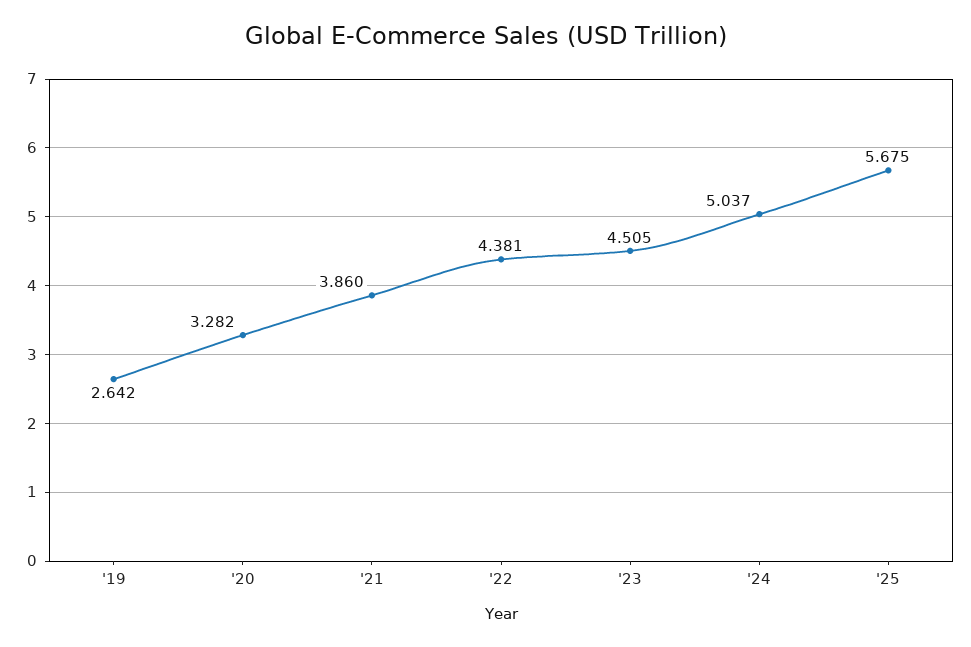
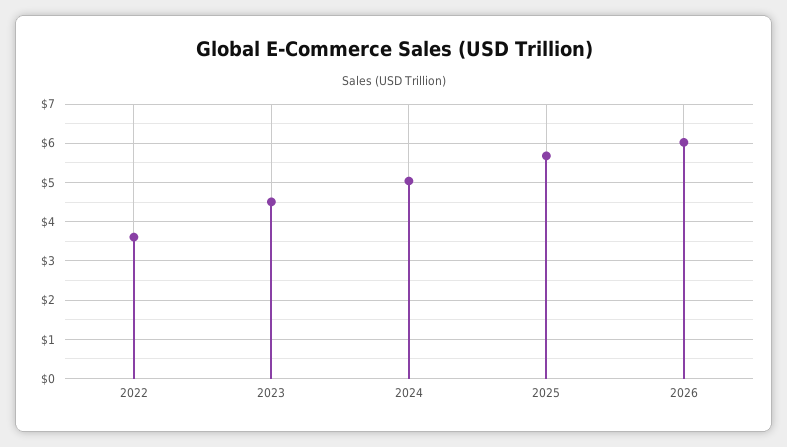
'19: 2.642 -> none
'20: 3.282 -> none
'21: 3.86 -> none
'22: 4.381 -> 3.6
2026: none -> 6

